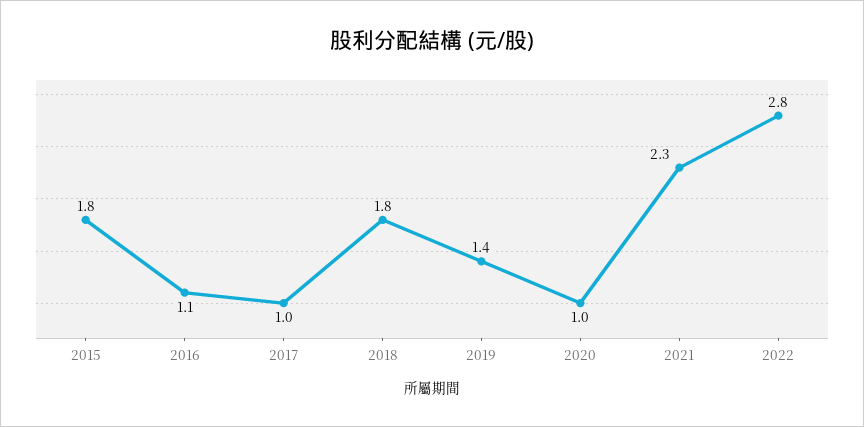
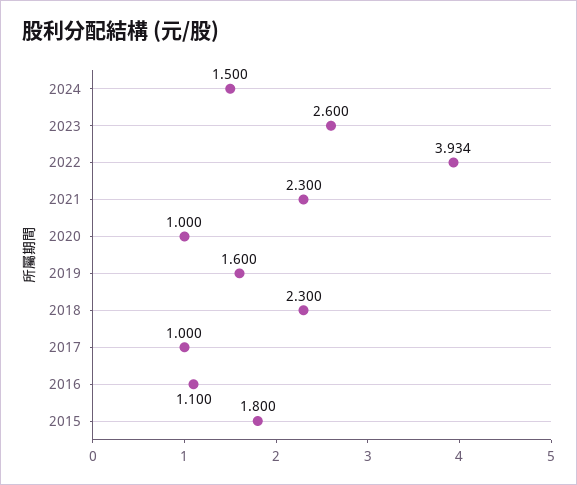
2018: 1.8 -> 2.3
2019: 1.4 -> 1.6
2022: 2.8 -> 3.934
2024: none -> 1.5
2023: none -> 2.6

